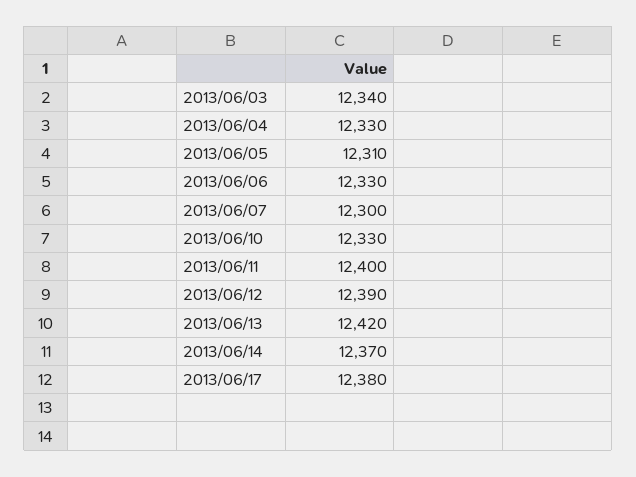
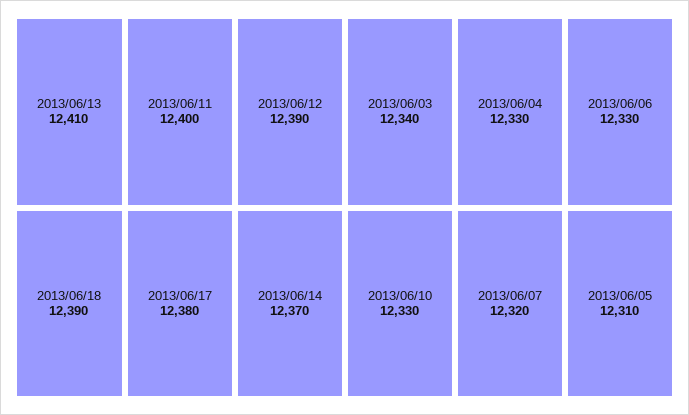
2013/06/07: 12300 -> 12320
2013/06/13: 12420 -> 12410
2013/06/18: none -> 12390

